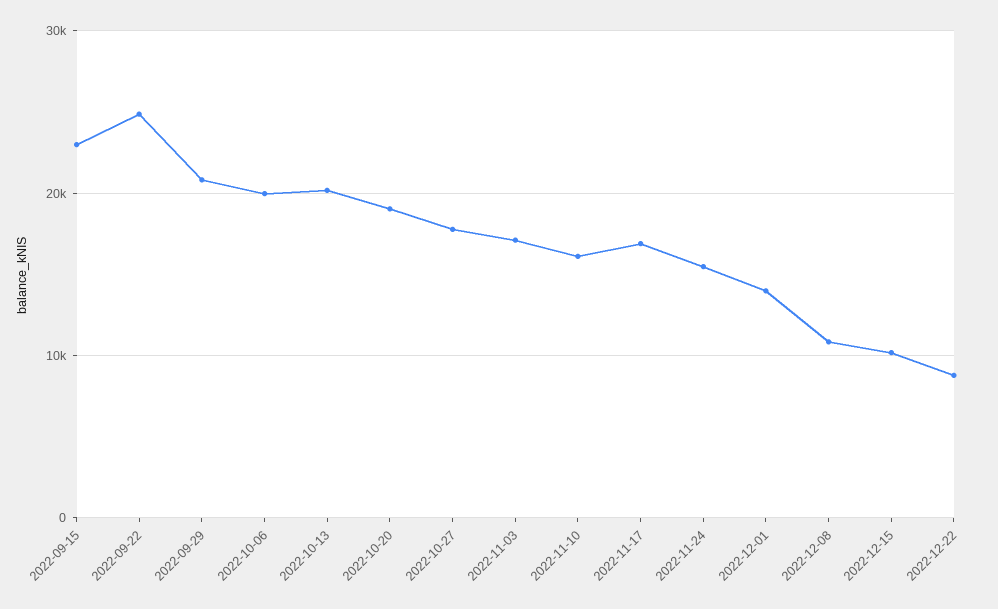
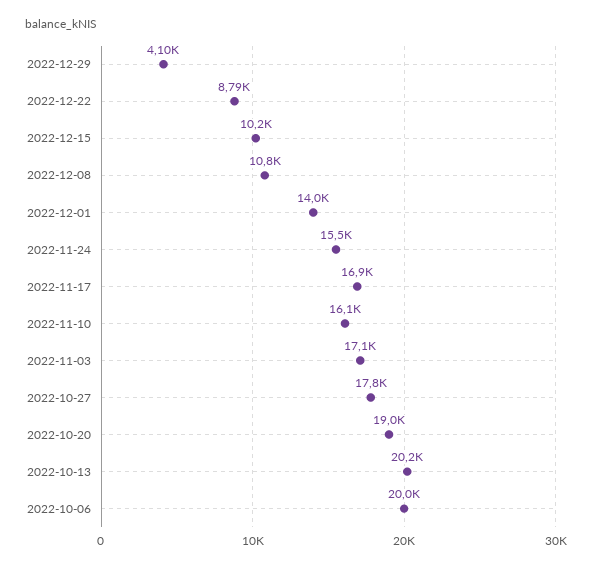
2022-09-15: 23000 -> none
2022-09-22: 25000 -> none
2022-09-29: 21000 -> none
2022-12-29: none -> 4100

